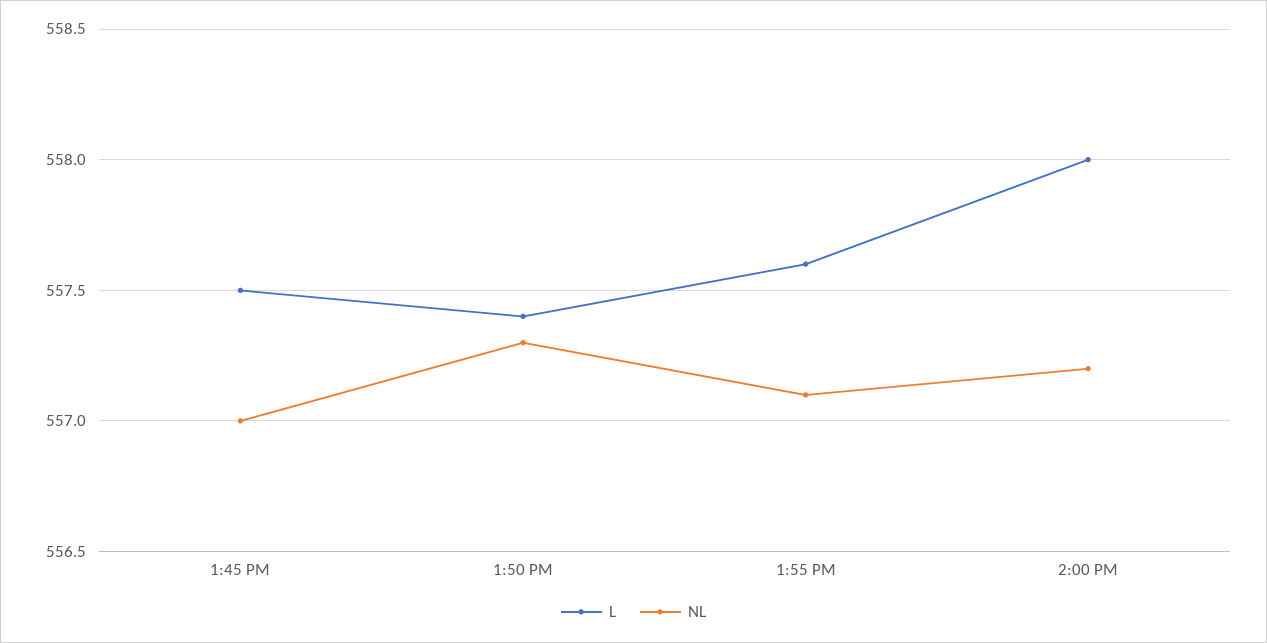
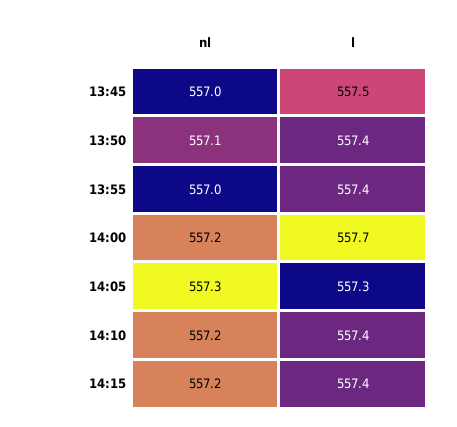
NL, 1:50 PM: 557.3 -> 557.1
L, 1:55 PM: 557.6 -> 557.4
NL, 1:55 PM: 557.1 -> 557
L, 2:00 PM: 558 -> 557.7
NL, 14:05: none -> 557.3
L, 14:05: none -> 557.3
NL, 14:10: none -> 557.2
L, 14:10: none -> 557.4
NL, 14:15: none -> 557.2
L, 14:15: none -> 557.4

